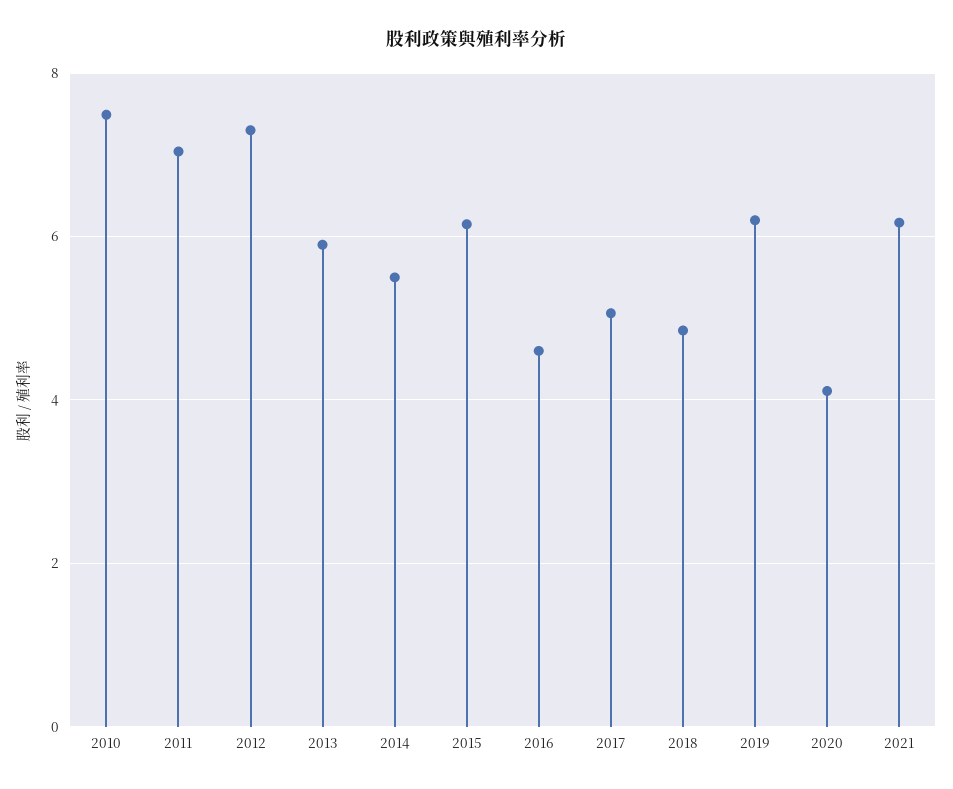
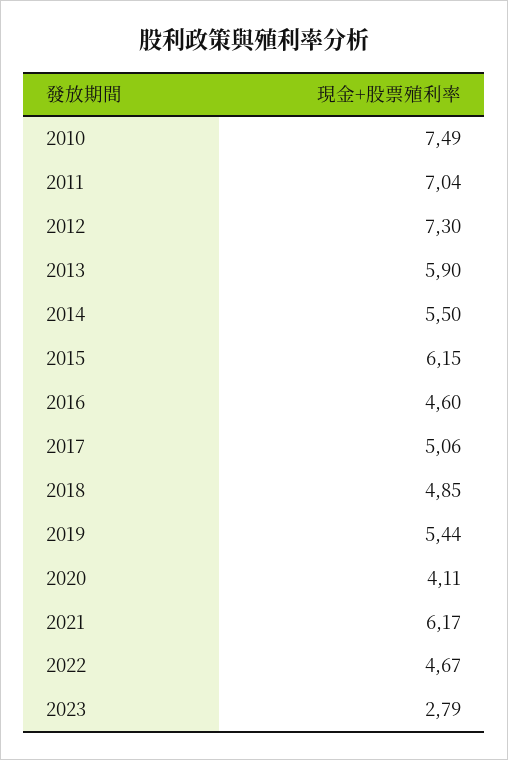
2019: 6.2 -> 5.44
2022: none -> 4.67
2023: none -> 2.79

